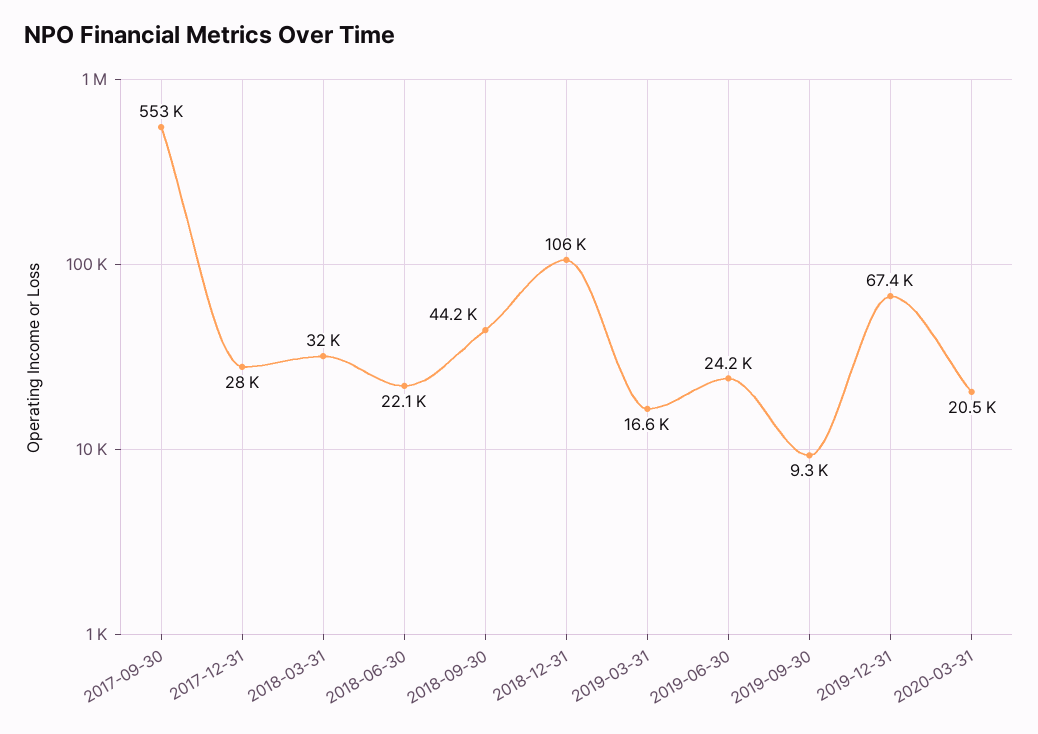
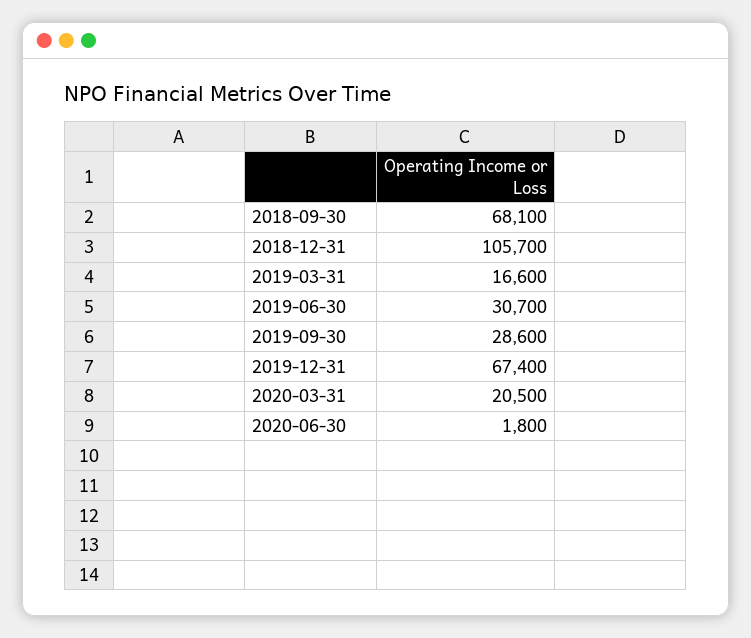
2017-09-30: 553000 -> none
2017-12-31: 28000 -> none
2018-03-31: 32000 -> none
2018-06-30: 22100 -> none
2018-09-30: 44200 -> 68100
2019-06-30: 24200 -> 30700
2019-09-30: 9300 -> 28600
2020-06-30: none -> 1800

